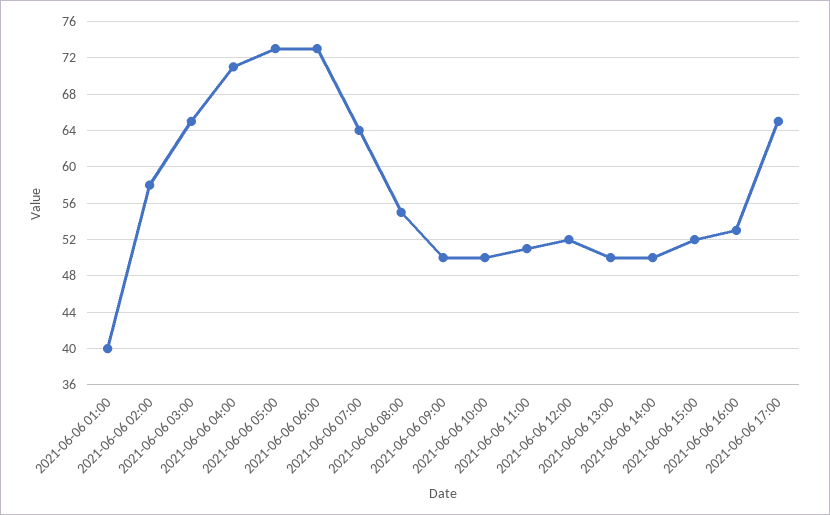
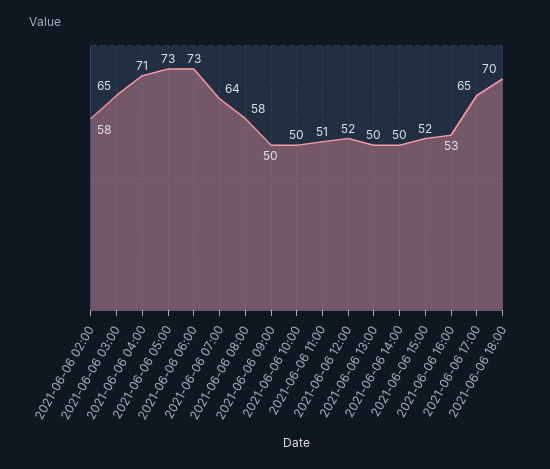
2021-06-06 01:00: 40 -> none
2021-06-06 08:00: 55 -> 58
2021-06-06 18:00: none -> 70

